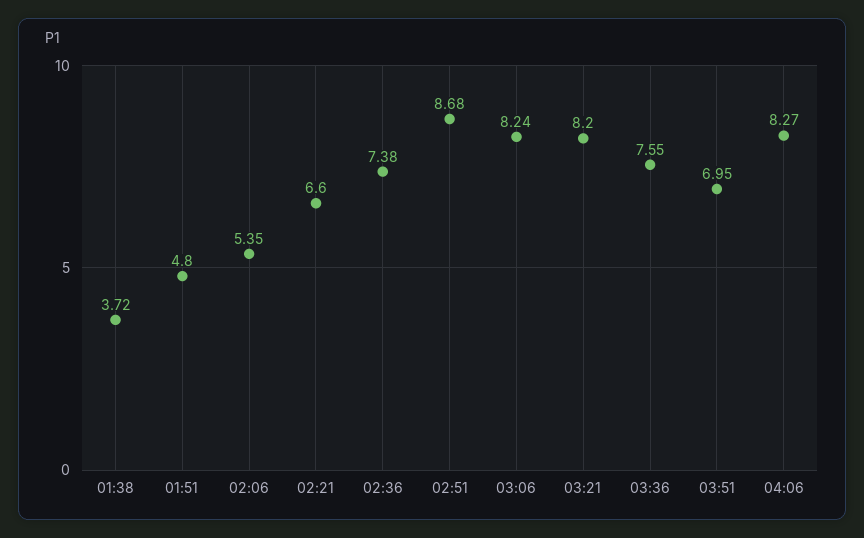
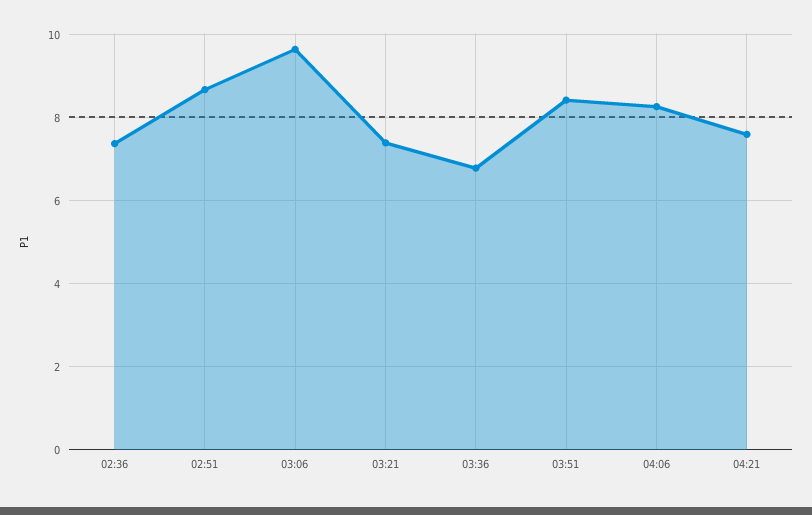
01:38: 3.72 -> none
01:51: 4.8 -> none
02:06: 5.35 -> none
02:21: 6.6 -> none
03:06: 8.24 -> 9.6
03:21: 8.2 -> 7.4
03:36: 7.55 -> 6.8
03:51: 6.95 -> 8.4
04:21: none -> 7.6

